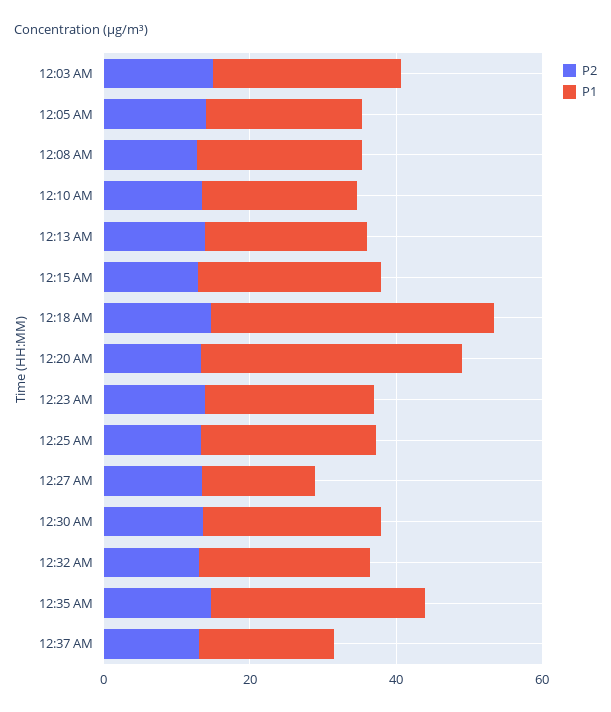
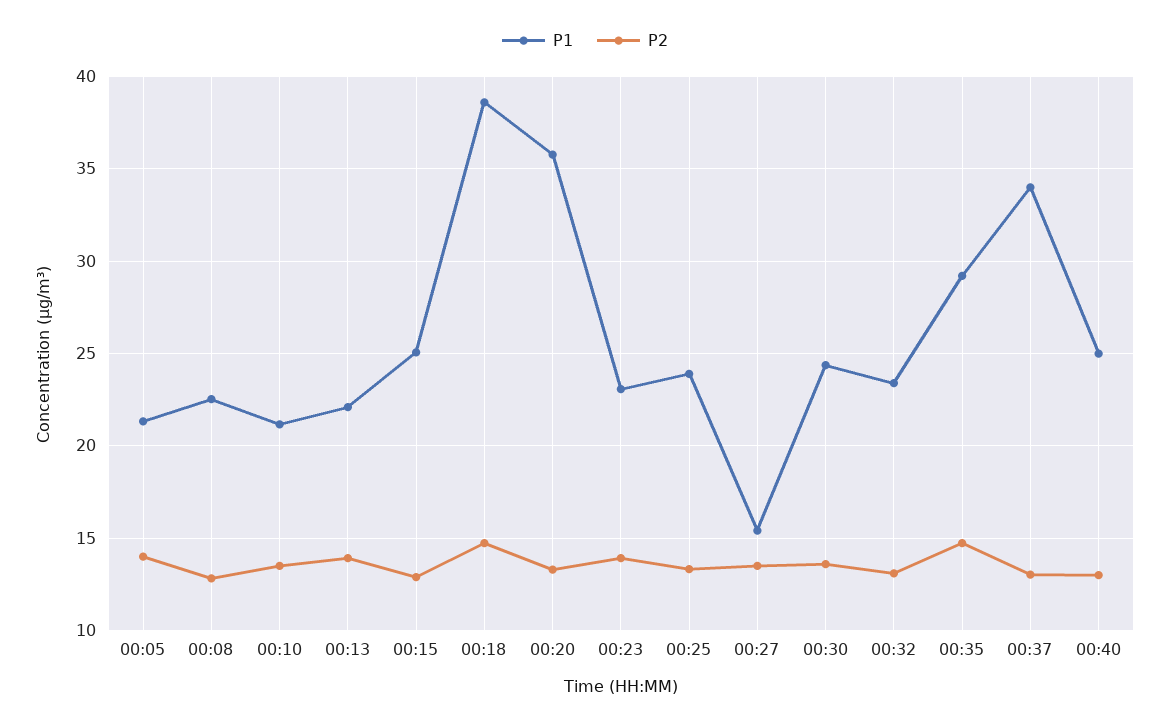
P2, 12:03 AM: 15 -> none
P1, 12:03 AM: 25 -> none
P1, 12:37 AM: 20 -> 34
P1, 00:40: none -> 25
P2, 00:40: none -> 13

